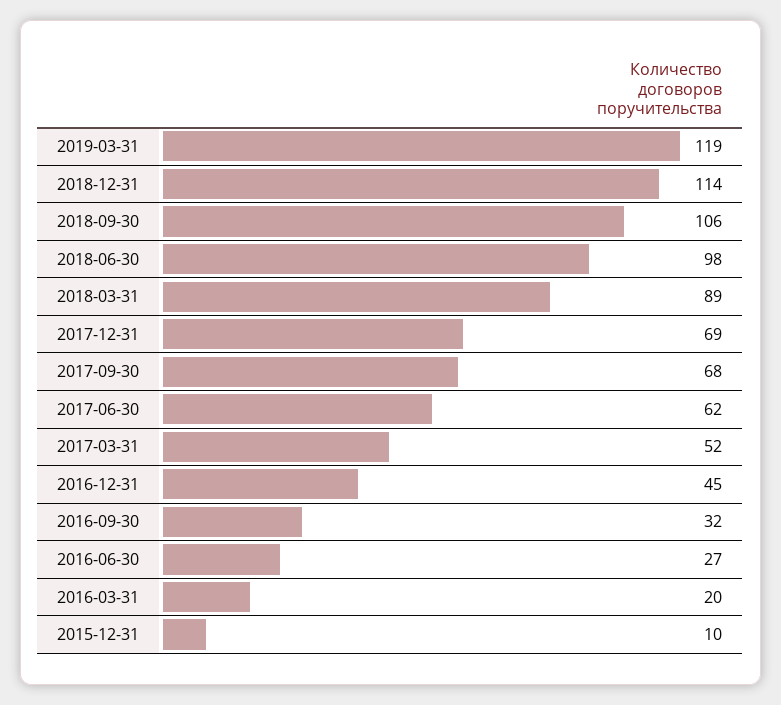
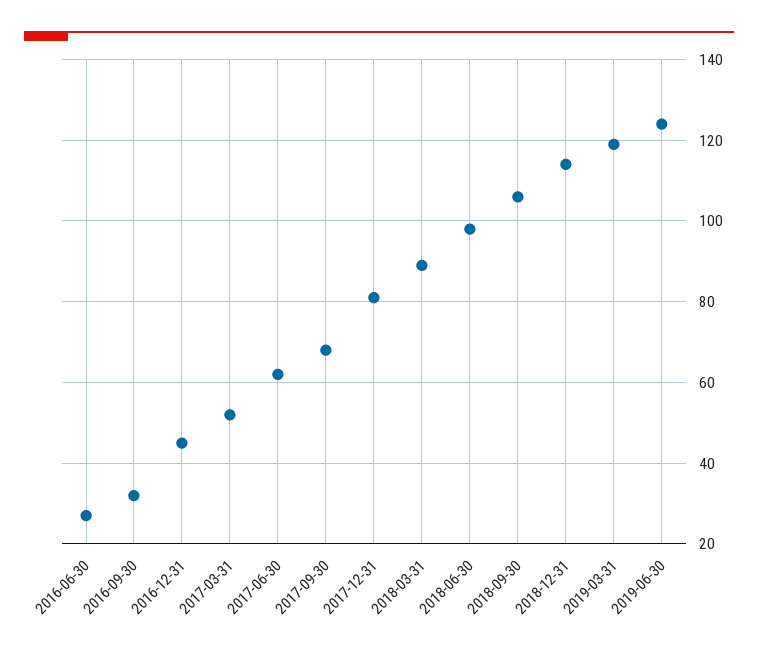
2017-12-31: 69 -> 80
2016-03-31: 20 -> none
2015-12-31: 10 -> none
2019-06-30: none -> 125

